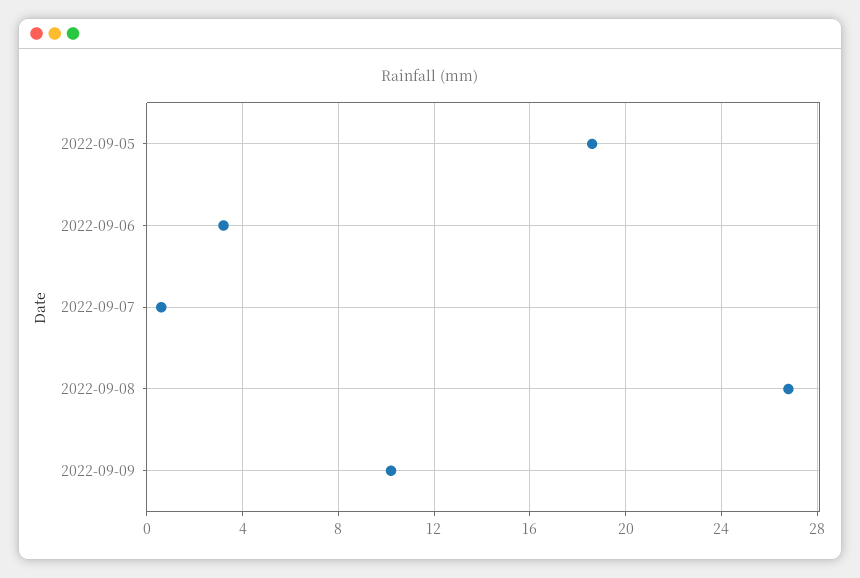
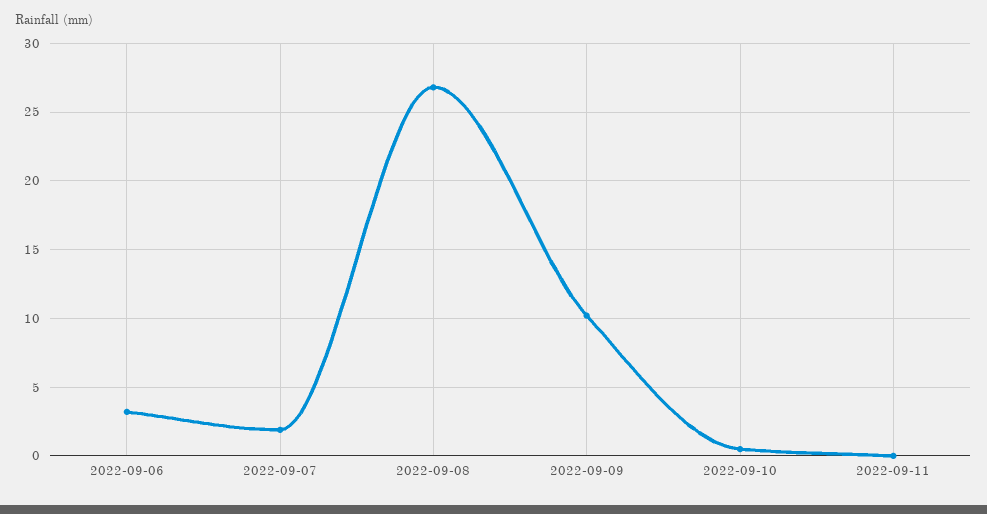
2022-09-05: 18.5 -> none
2022-09-07: 0.5 -> 2
2022-09-10: none -> 0.5
2022-09-11: none -> 0

